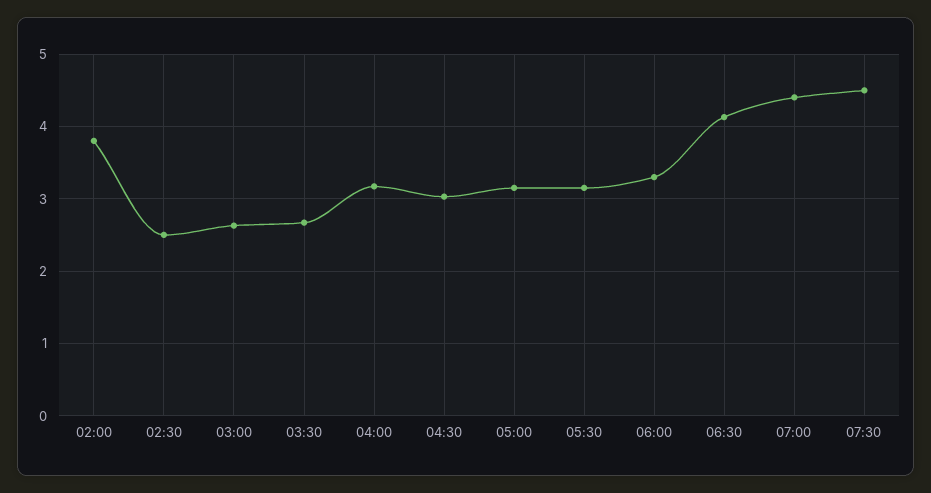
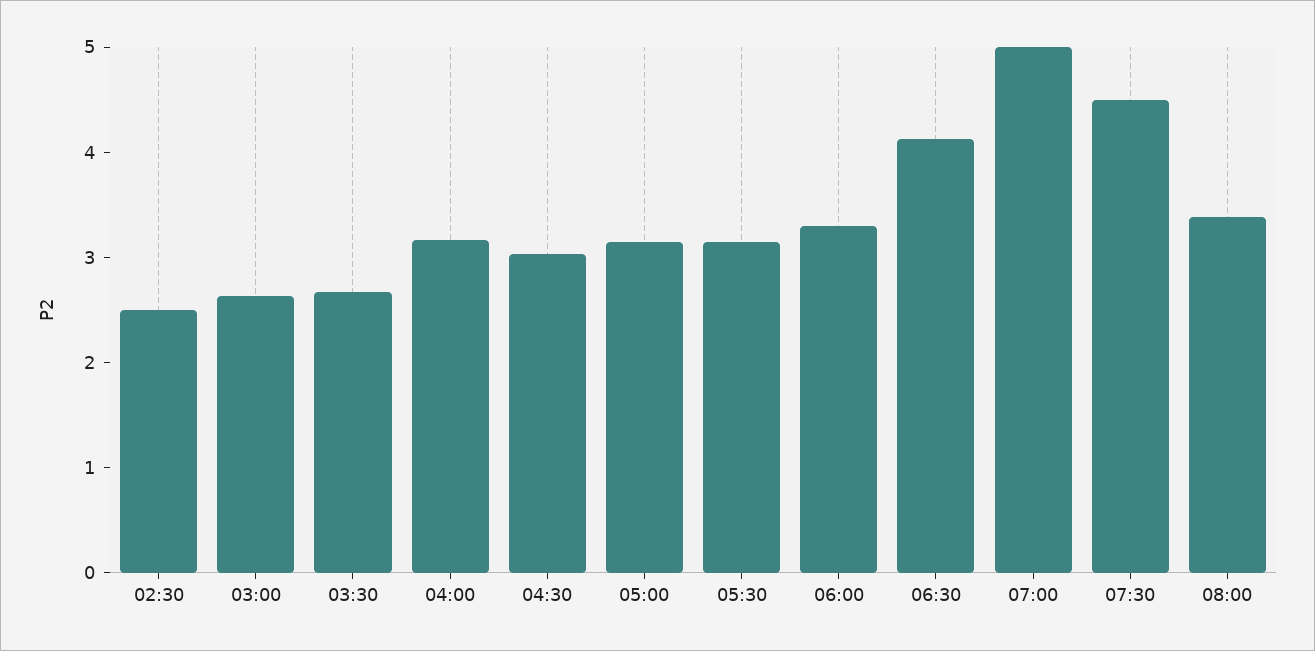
02:00: 3.8 -> none
07:00: 4.4 -> 5
08:00: none -> 3.4

